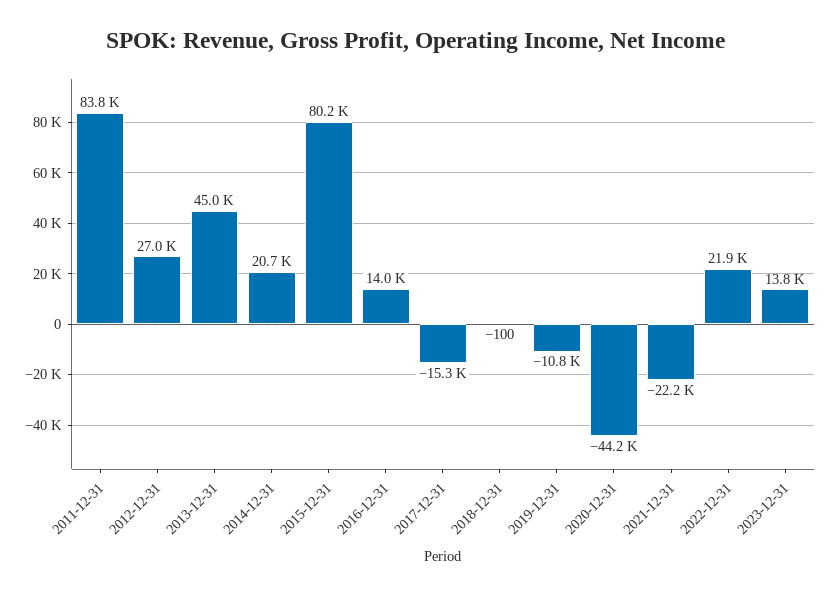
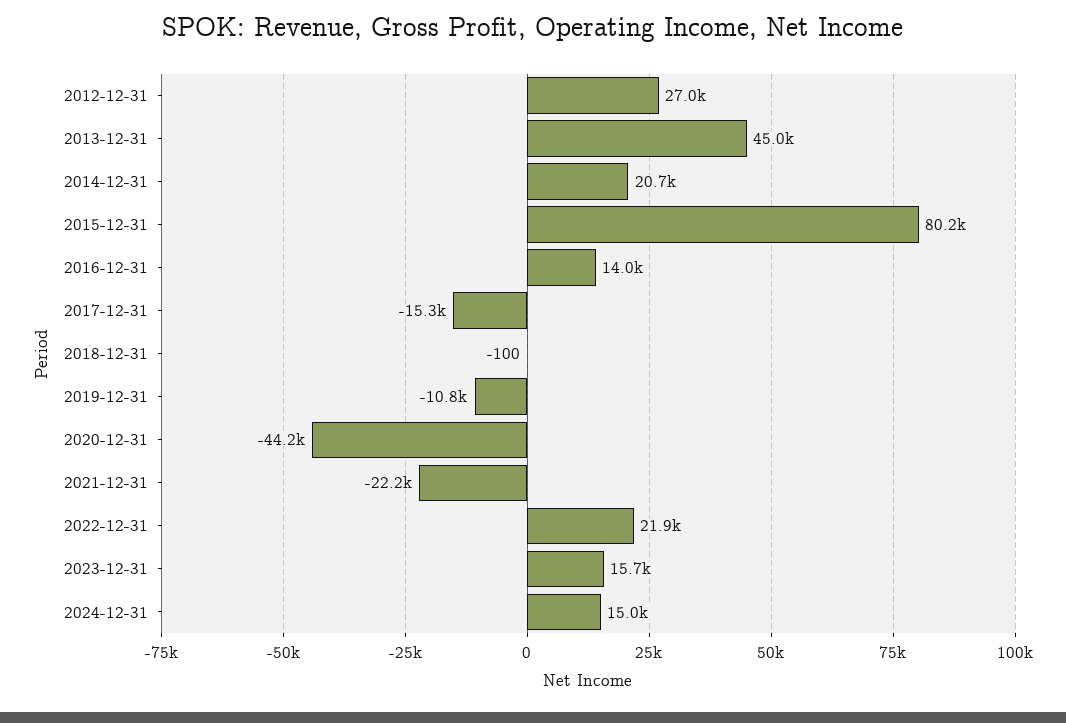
2011-12-31: 83800 -> none
2023-12-31: 13800 -> 15700
2024-12-31: none -> 15000

